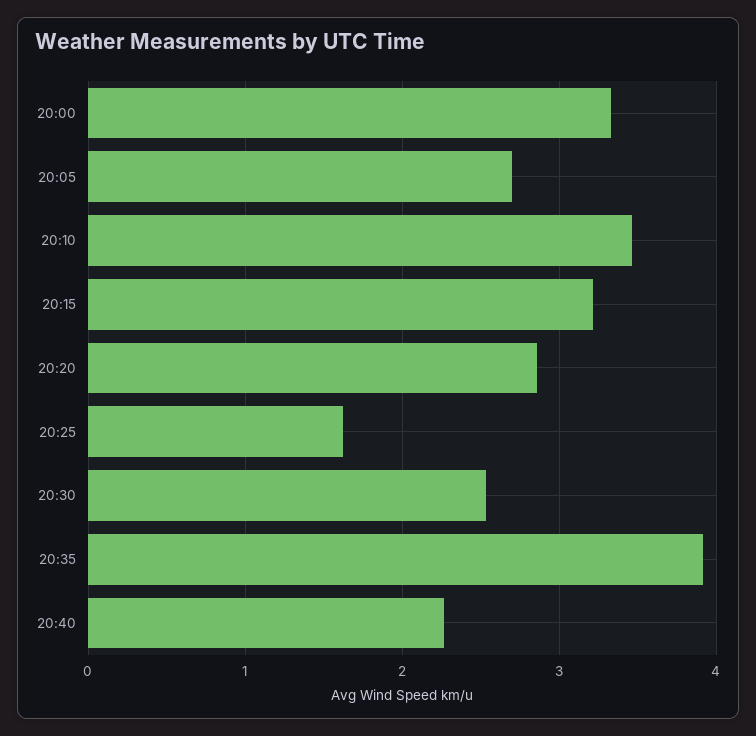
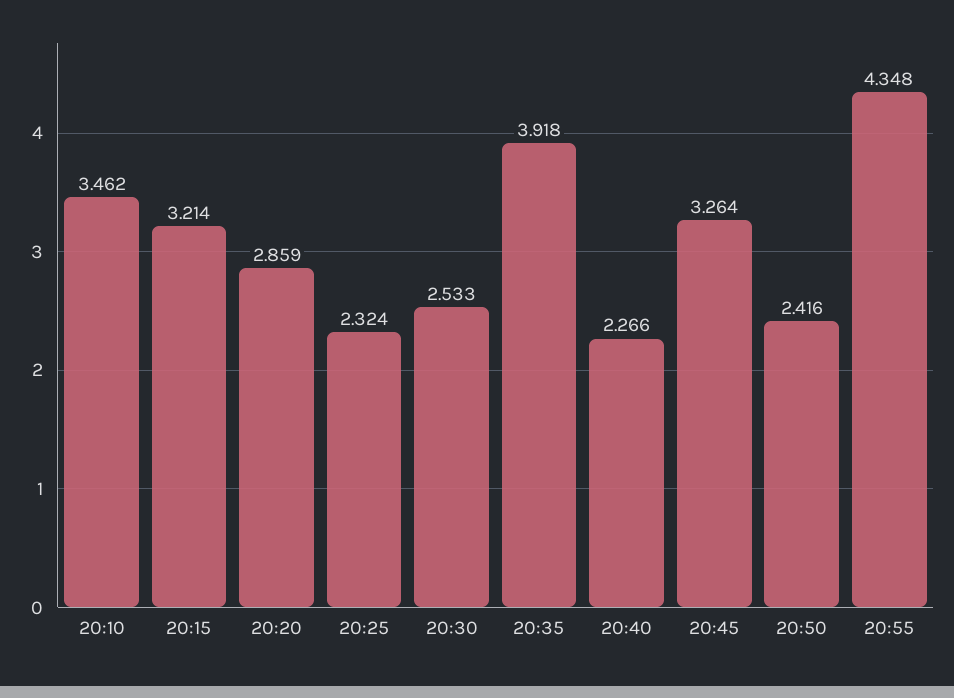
20:00: 3.3 -> none
20:05: 2.7 -> none
20:25: 1.6 -> 2.324
20:45: none -> 3.264
20:50: none -> 2.416
20:55: none -> 4.348

